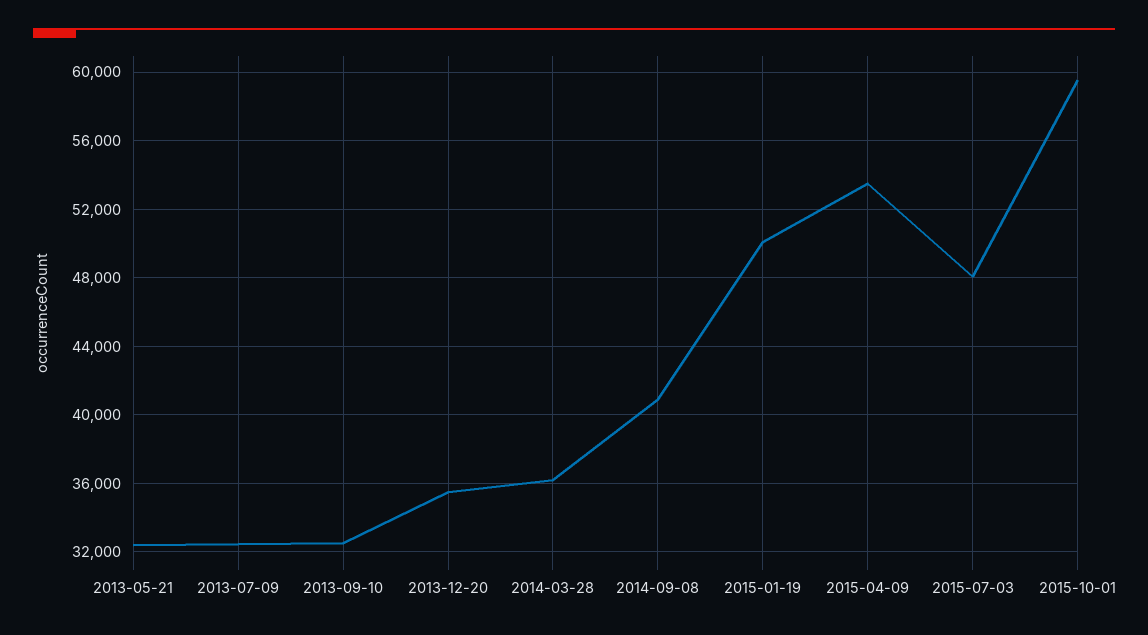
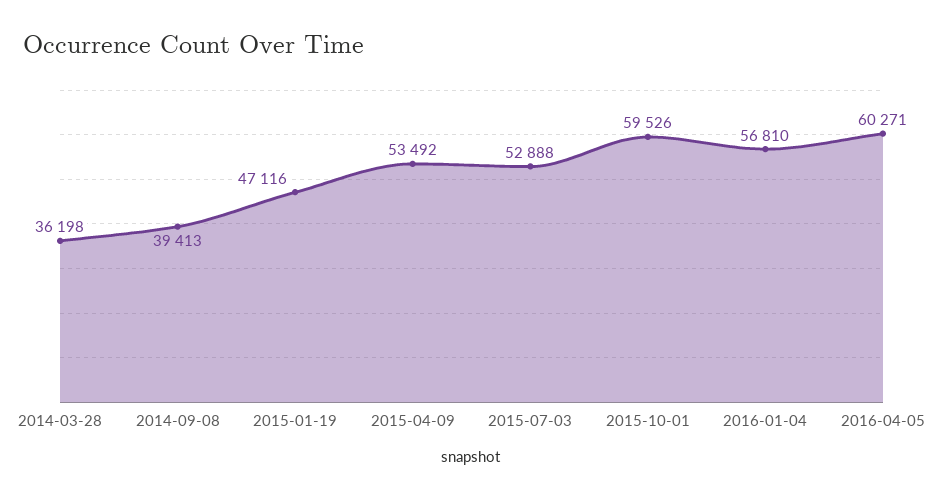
2013-05-21: 32500 -> none
2013-07-09: 32500 -> none
2013-09-10: 32500 -> none
2013-12-20: 35500 -> none
2014-09-08: 41000 -> 39413
2015-01-19: 50000 -> 47116
2015-07-03: 48000 -> 52888
2016-01-04: none -> 56810
2016-04-05: none -> 60271

